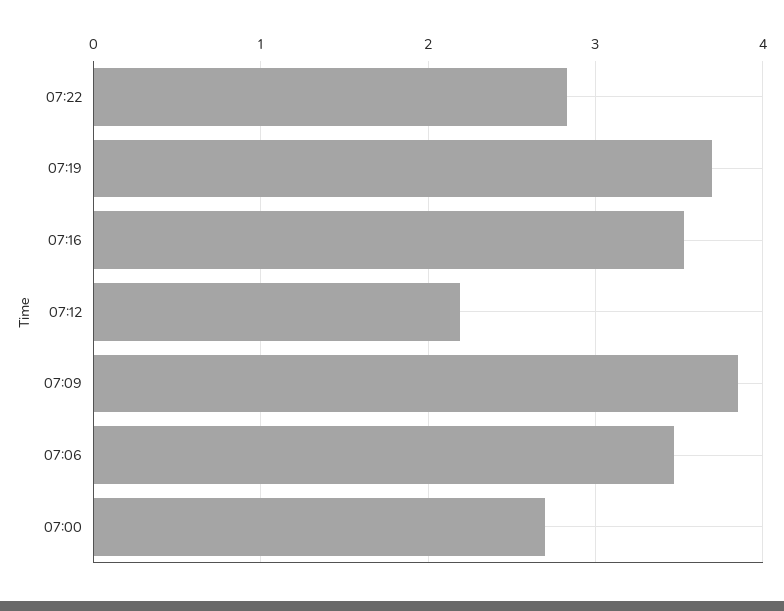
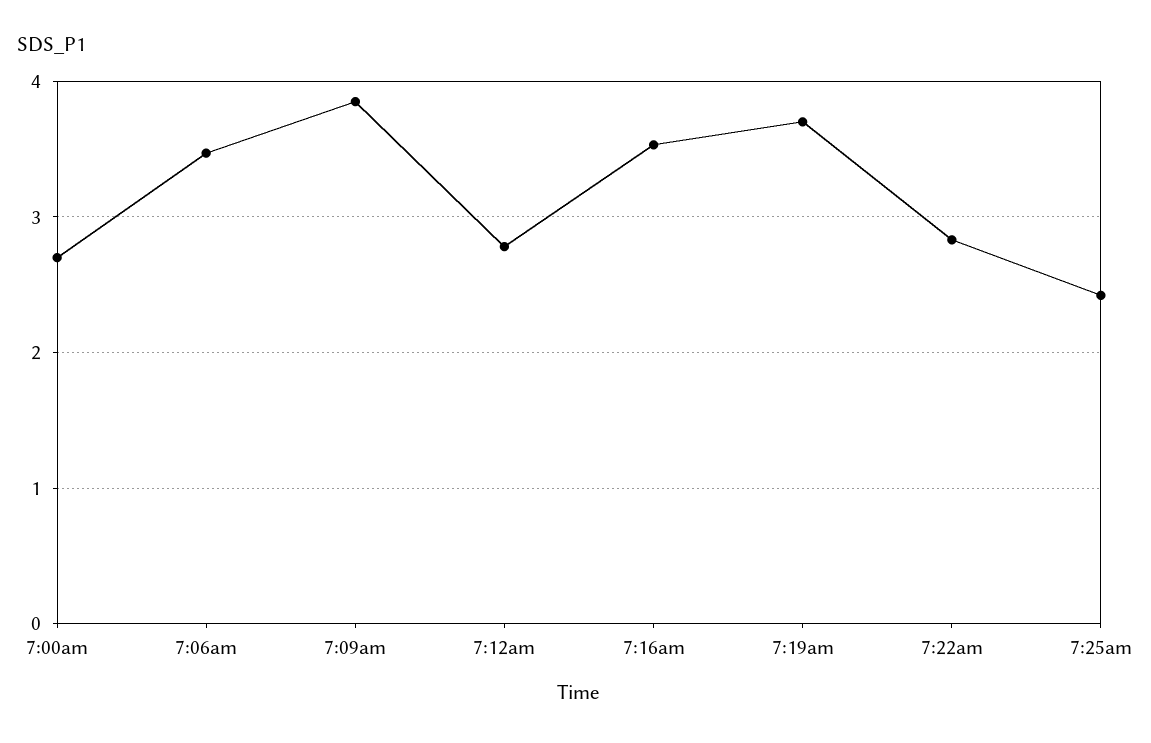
07:12: 2.2 -> 2.8
7:25am: none -> 2.4

